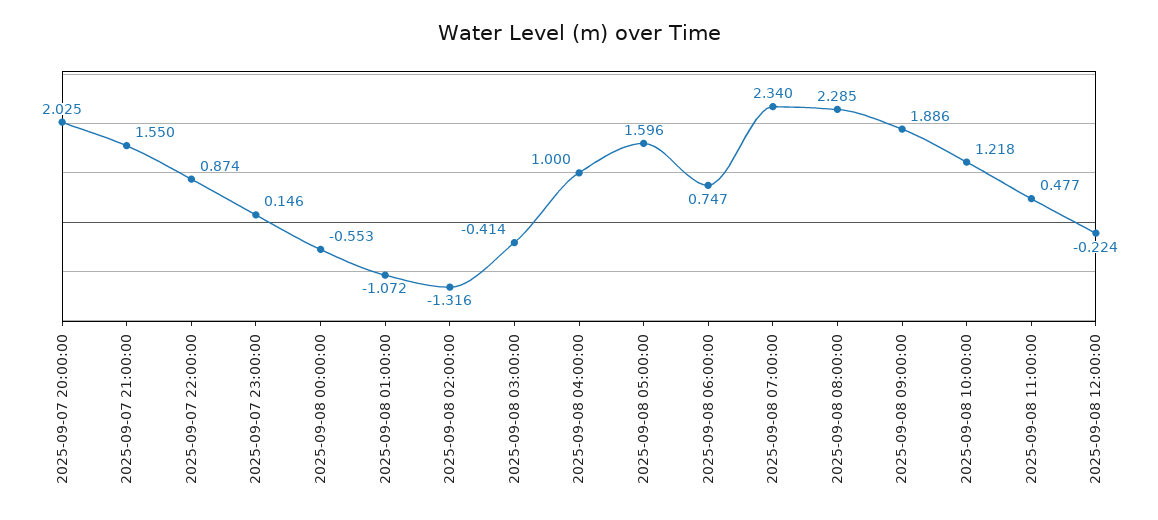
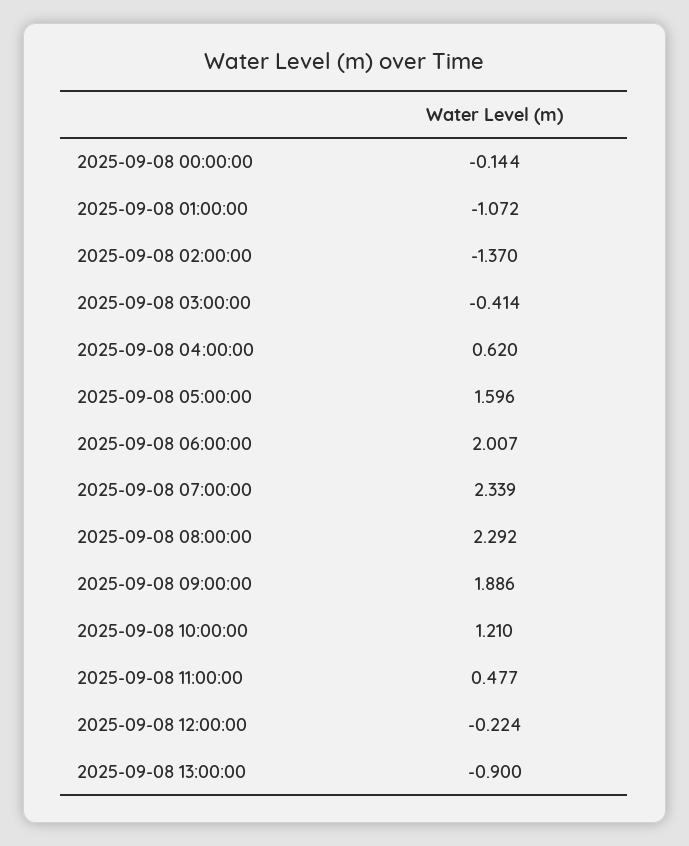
2025-09-07 20:00:00: 2.025 -> none
2025-09-07 21:00:00: 1.55 -> none
2025-09-07 22:00:00: 0.874 -> none
2025-09-07 23:00:00: 0.146 -> none
2025-09-08 00:00:00: -0.553 -> -0.144
2025-09-08 02:00:00: -1.316 -> -1.37
2025-09-08 04:00:00: 1 -> 0.62
2025-09-08 06:00:00: 0.747 -> 2.007
2025-09-08 07:00:00: 2.34 -> 2.339
2025-09-08 08:00:00: 2.285 -> 2.292
2025-09-08 10:00:00: 1.218 -> 1.21
2025-09-08 13:00:00: none -> -0.9

